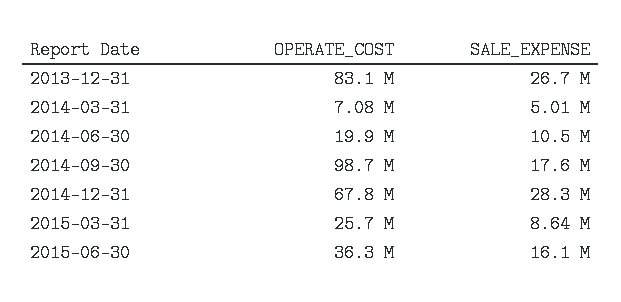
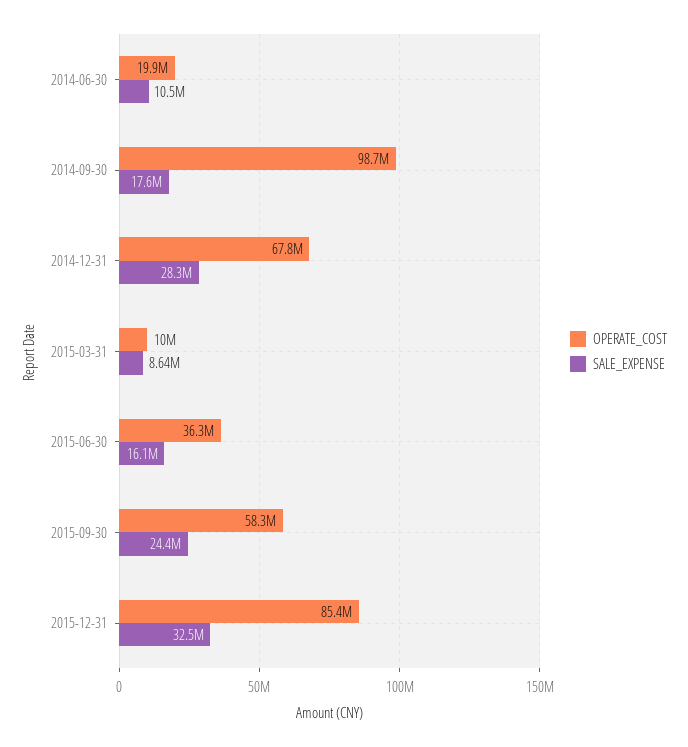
OPERATE_COST, 2013-12-31: 83100000 -> none
SALE_EXPENSE, 2013-12-31: 26700000 -> none
OPERATE_COST, 2014-03-31: 7080000 -> none
SALE_EXPENSE, 2014-03-31: 5010000 -> none
OPERATE_COST, 2015-03-31: 25700000 -> 10000000
OPERATE_COST, 2015-09-30: none -> 58300000
SALE_EXPENSE, 2015-09-30: none -> 24400000
OPERATE_COST, 2015-12-31: none -> 85400000
SALE_EXPENSE, 2015-12-31: none -> 32500000

